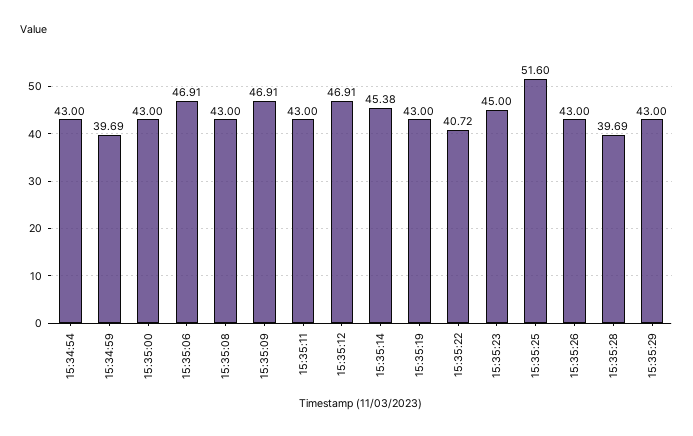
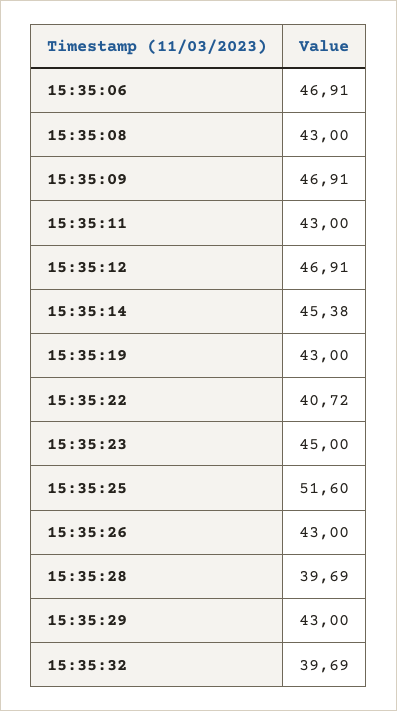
15:34:54: 43 -> none
15:34:59: 39.69 -> none
15:35:00: 43 -> none
15:35:32: none -> 39.69

